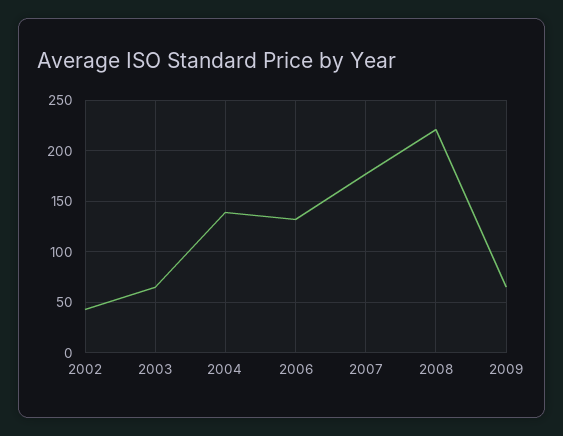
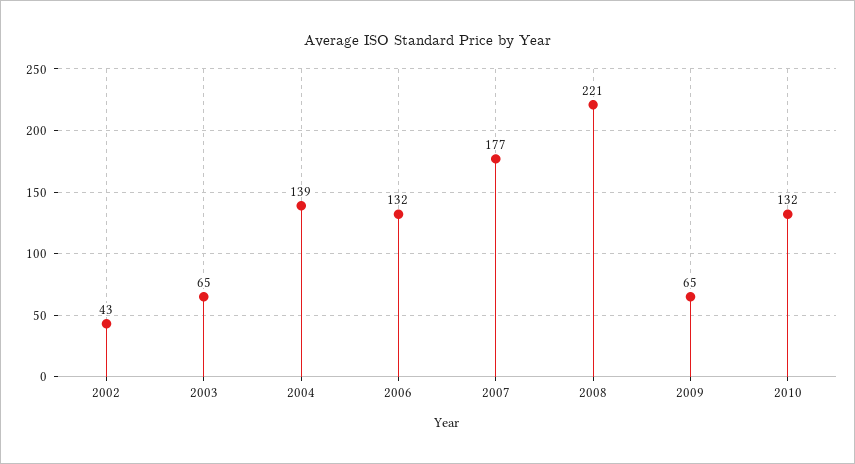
2010: none -> 132

